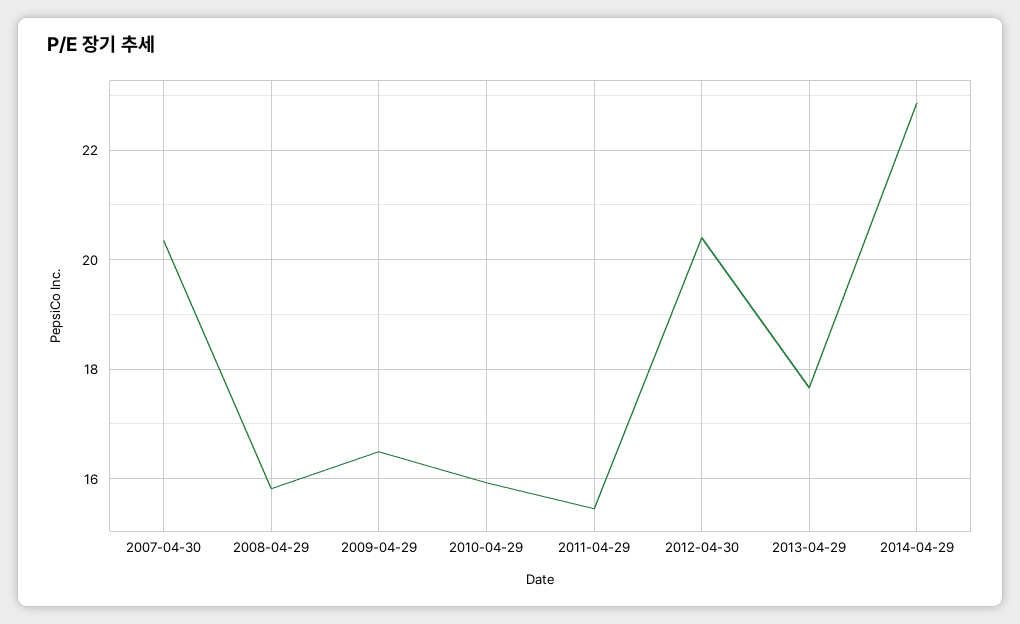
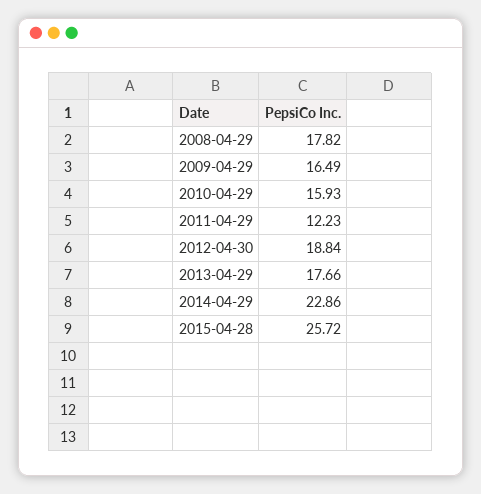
2007-04-30: 20.4 -> none
2008-04-29: 15.8 -> 17.82
2011-04-29: 15.4 -> 12.23
2012-04-30: 20.4 -> 18.84
2015-04-28: none -> 25.72

